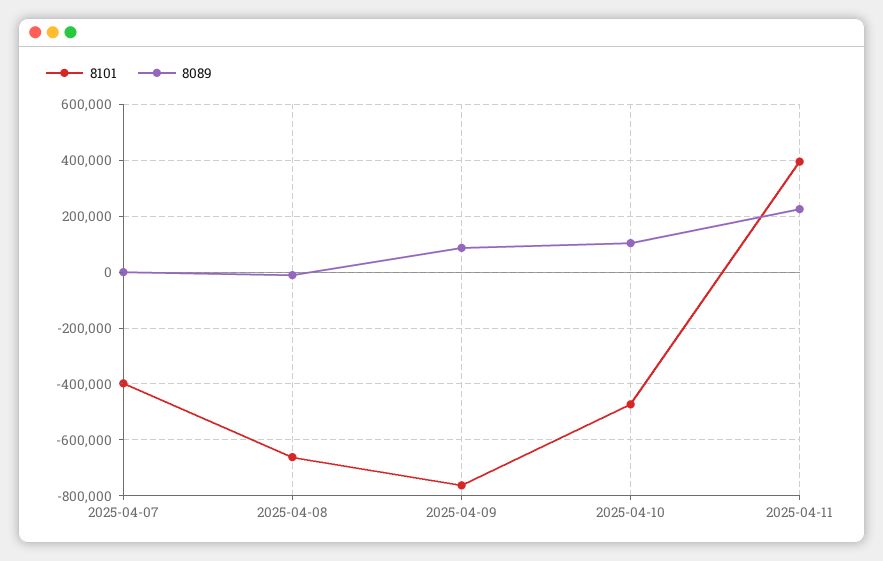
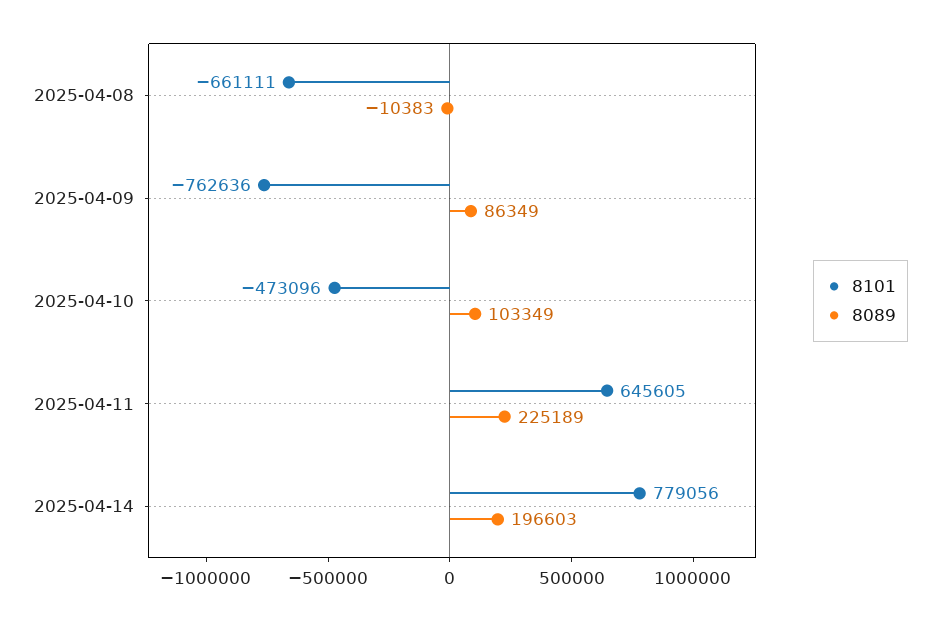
8101, 2025-04-07: -400000 -> none
8089, 2025-04-07: 0 -> none
8101, 2025-04-11: 400000 -> 645605
8101, 2025-04-14: none -> 779056
8089, 2025-04-14: none -> 196603

